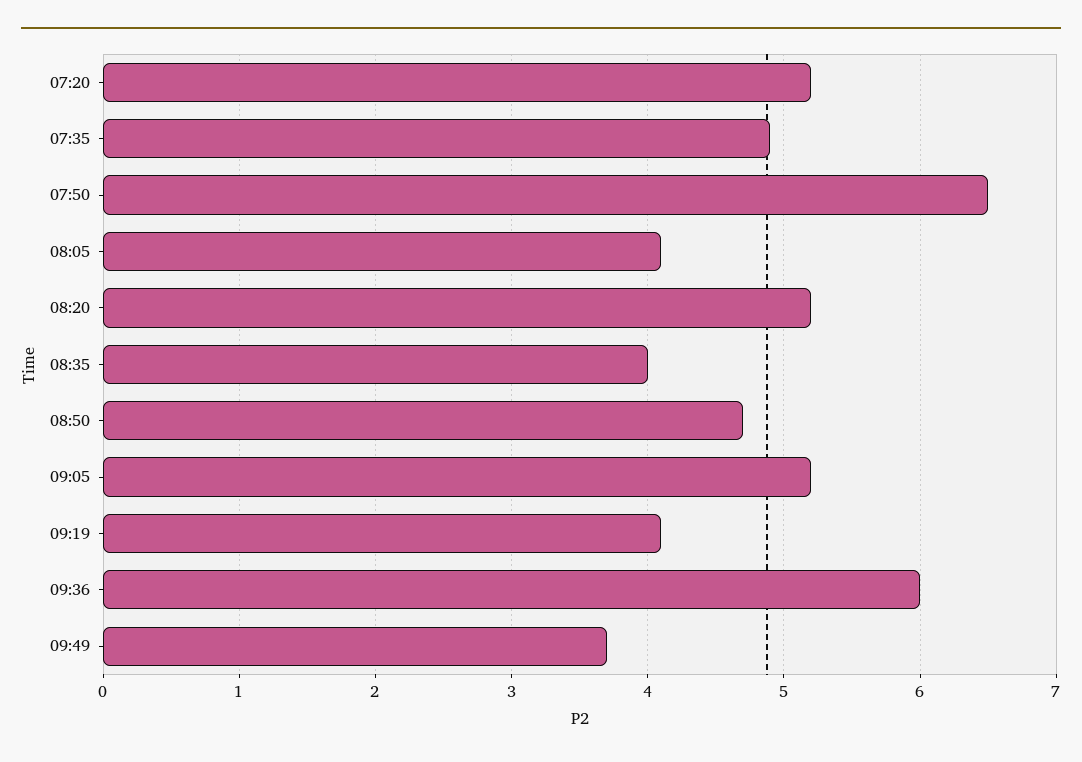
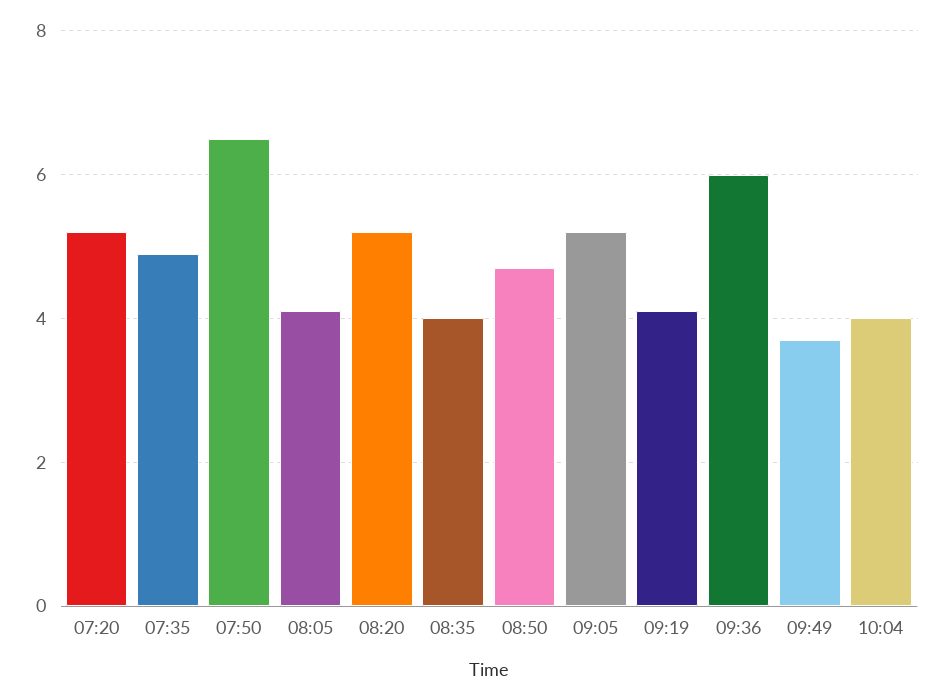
10:04: none -> 4

